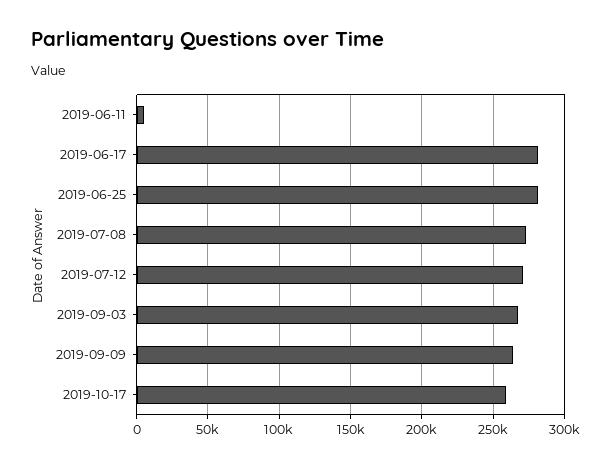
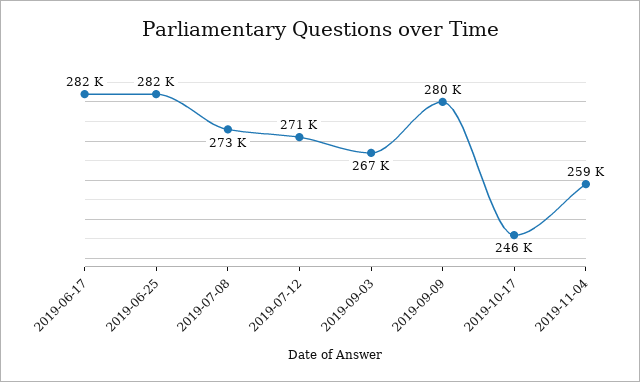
2019-06-11: 5000 -> none
2019-09-09: 265000 -> 280000
2019-10-17: 260000 -> 246000
2019-11-04: none -> 259000

